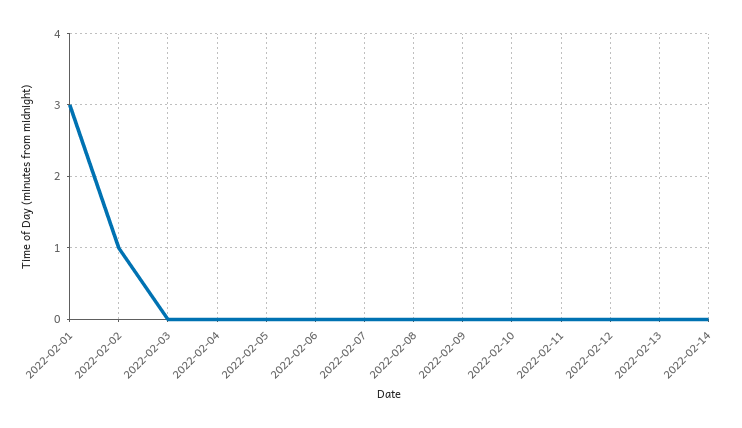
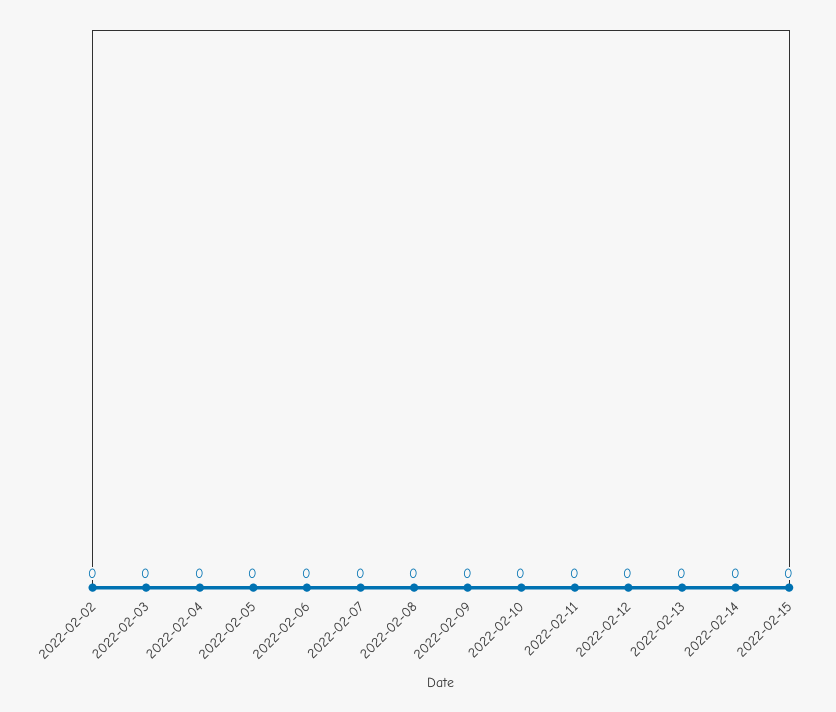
2022-02-01: 3 -> none
2022-02-02: 1 -> 0
2022-02-15: none -> 0

